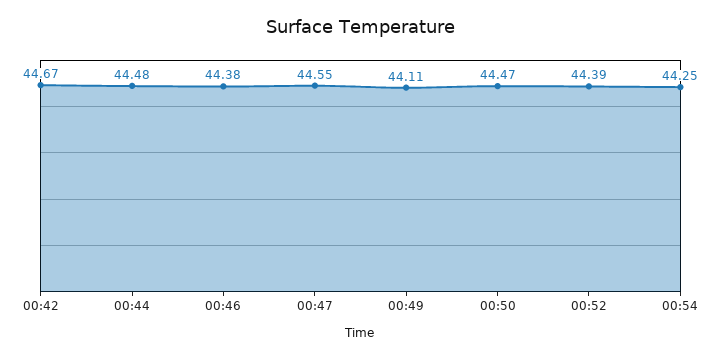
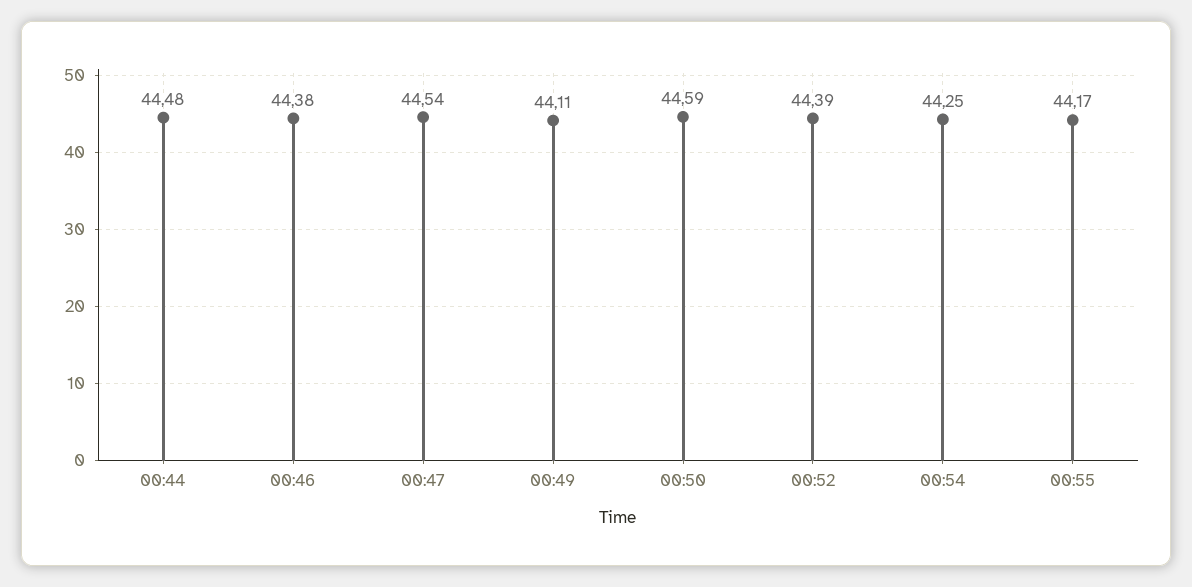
00:42: 44.67 -> none
00:47: 44.55 -> 44.54
00:50: 44.47 -> 44.59
00:55: none -> 44.17

